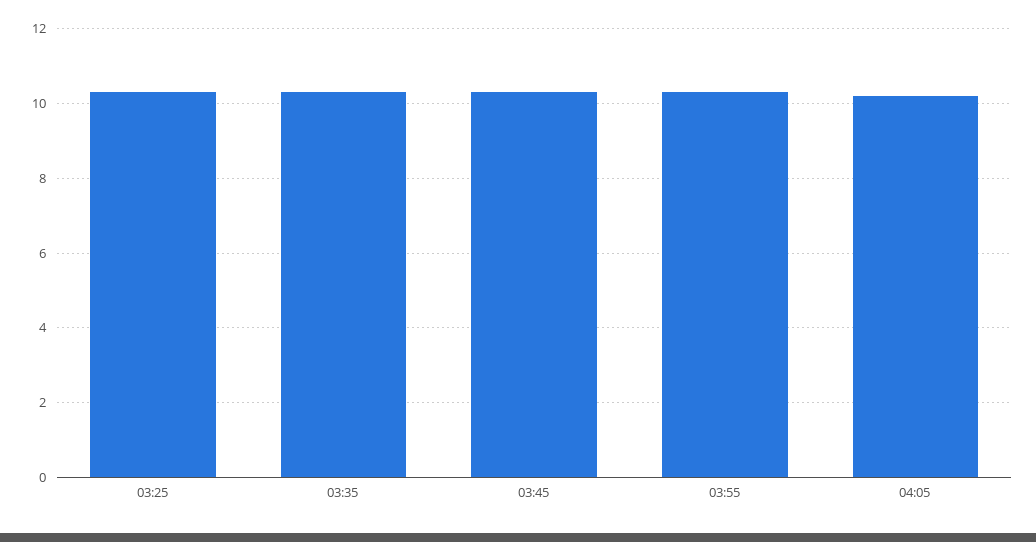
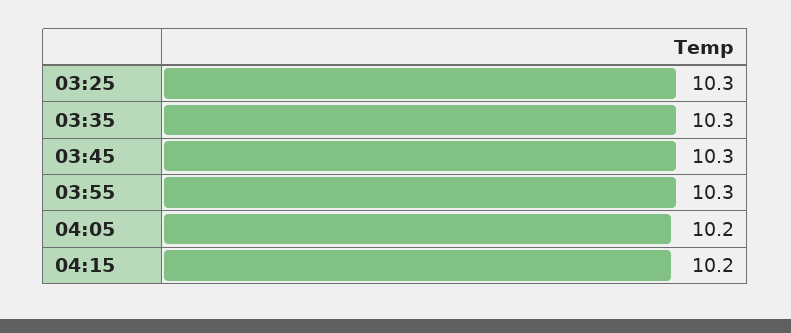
04:15: none -> 10.2

